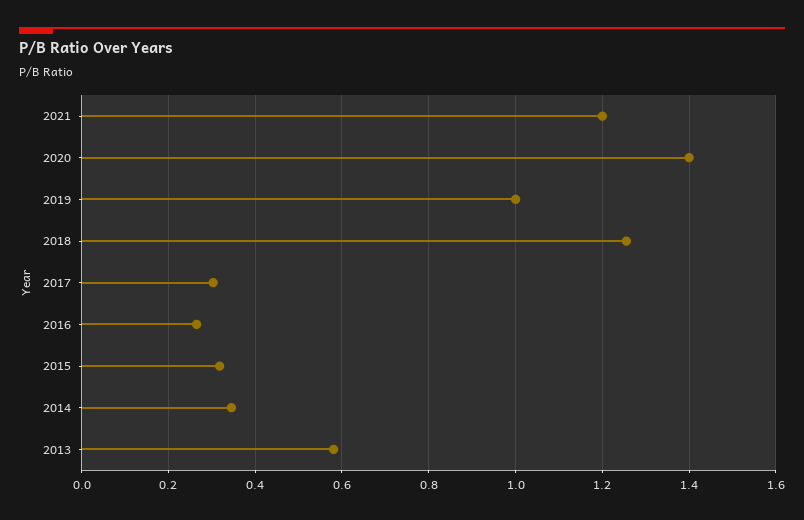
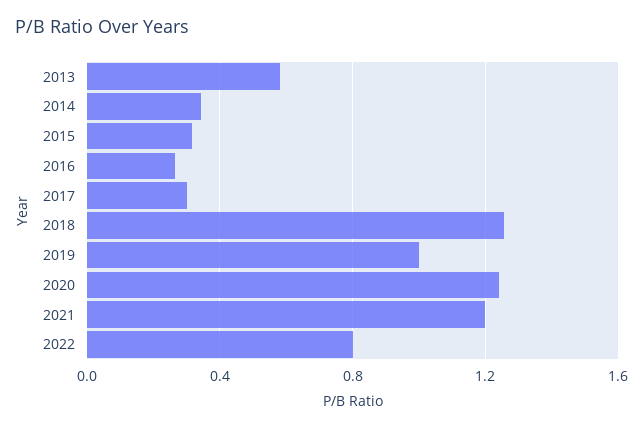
2020: 1.4 -> 1.25
2022: none -> 0.8

